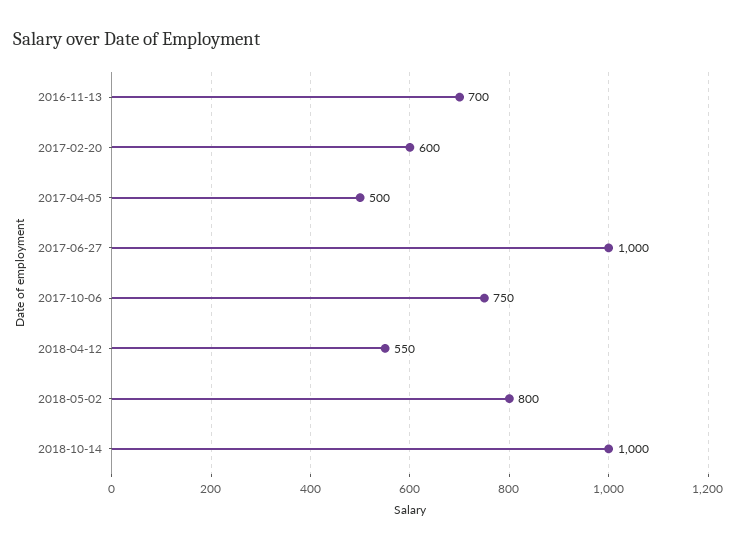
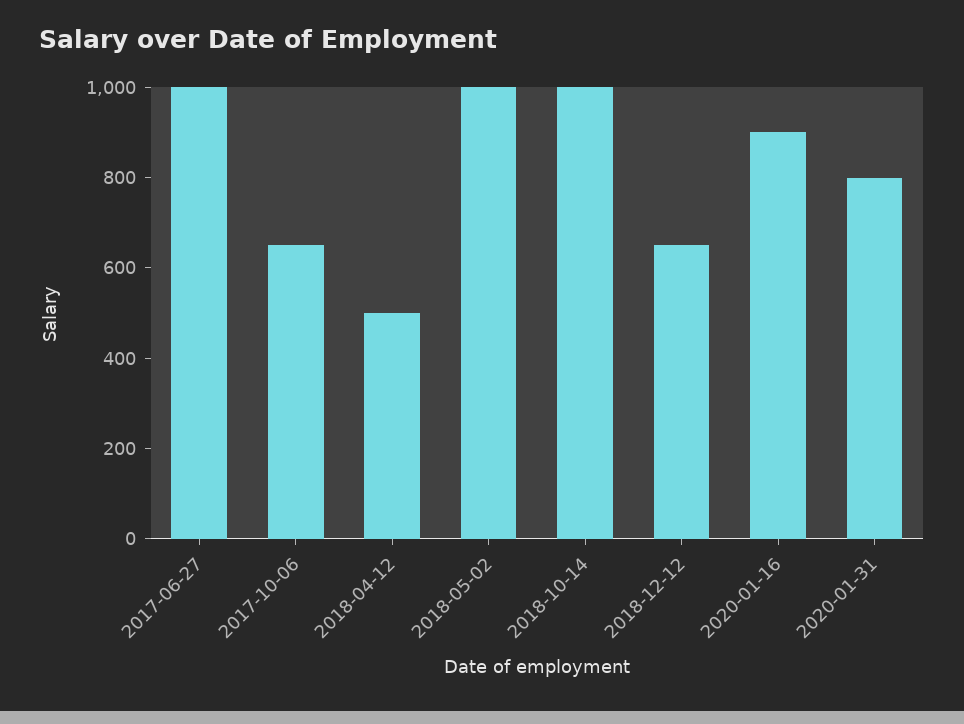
2016-11-13: 700 -> none
2017-02-20: 600 -> none
2017-04-05: 500 -> none
2017-10-06: 750 -> 650
2018-04-12: 550 -> 500
2018-05-02: 800 -> 1000
2018-12-12: none -> 650
2020-01-16: none -> 900
2020-01-31: none -> 800

